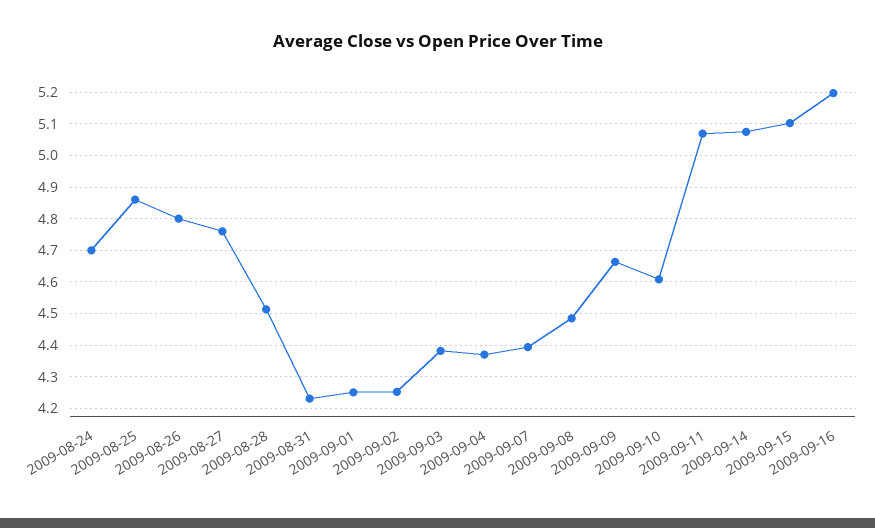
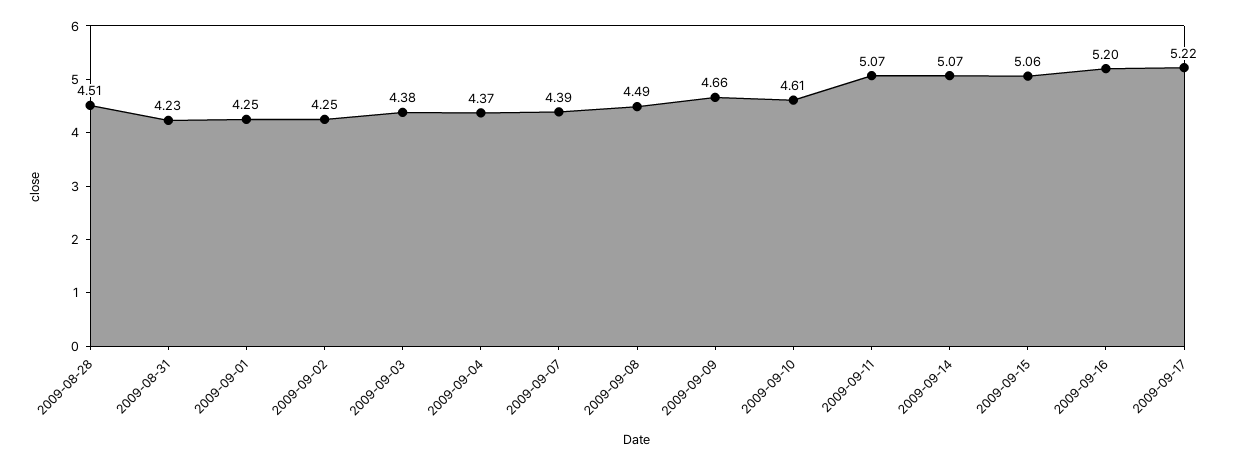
2009-08-24: 4.7 -> none
2009-08-25: 4.86 -> none
2009-08-26: 4.8 -> none
2009-08-27: 4.76 -> none
2009-09-15: 5.1 -> 5.06
2009-09-17: none -> 5.22

